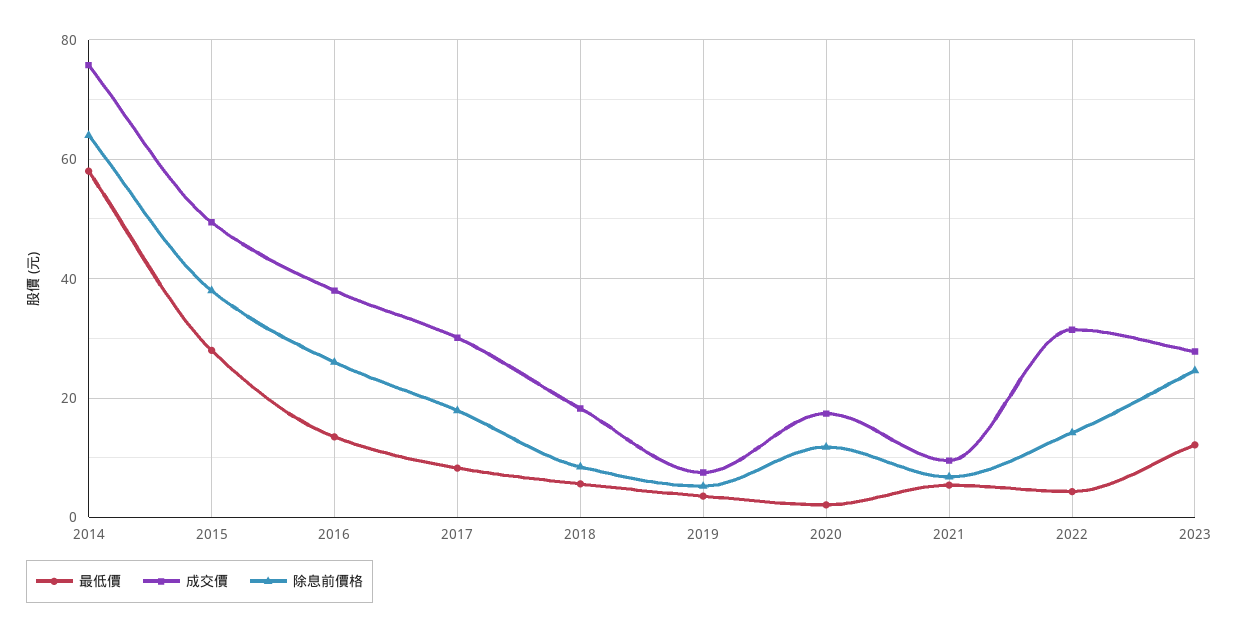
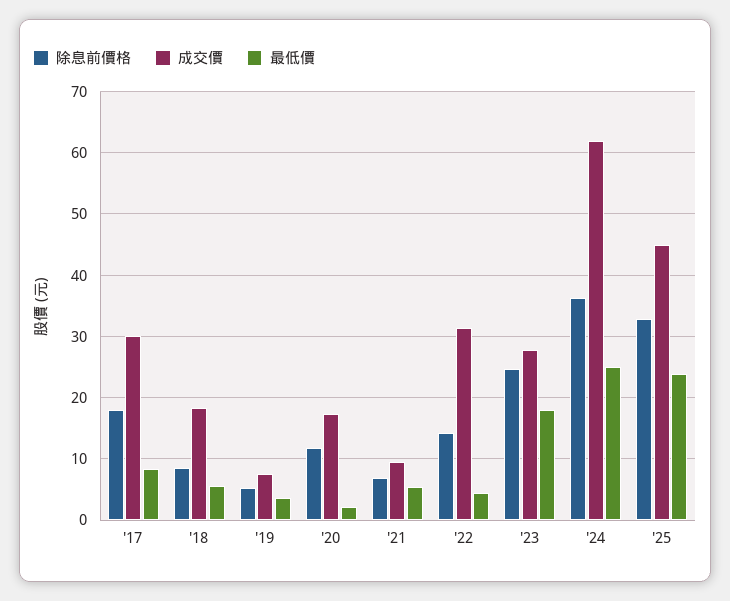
最低價, 2014: 58 -> none
成交價, 2014: 76 -> none
除息前價格, 2014: 64 -> none
最低價, 2015: 28 -> none
成交價, 2015: 50 -> none
除息前價格, 2015: 38 -> none
最低價, 2016: 14 -> none
成交價, 2016: 38 -> none
除息前價格, 2016: 26 -> none
最低價, 2023: 12 -> 18
除息前價格, '24: none -> 36
成交價, '24: none -> 62
最低價, '24: none -> 25
除息前價格, '25: none -> 33
成交價, '25: none -> 45
最低價, '25: none -> 24

